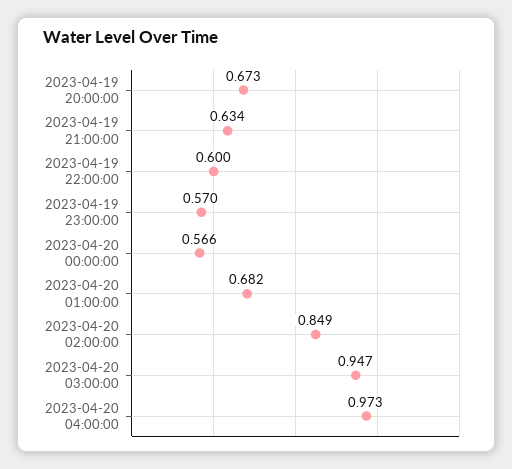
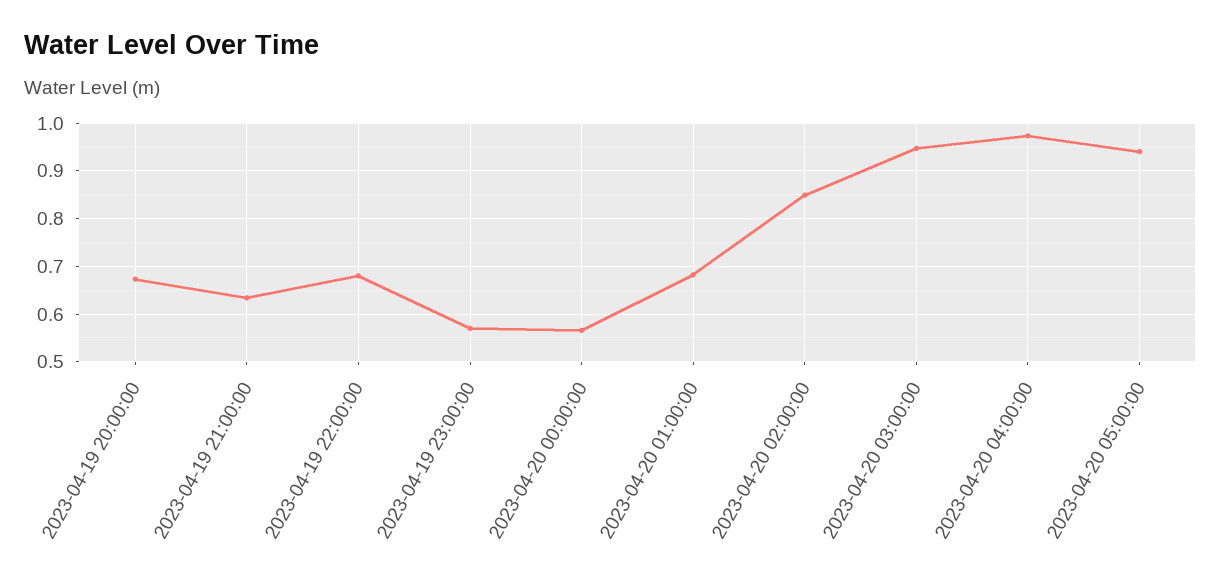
2023-04-19 22:00:00: 0.6 -> 0.68
2023-04-20 05:00:00: none -> 0.94

